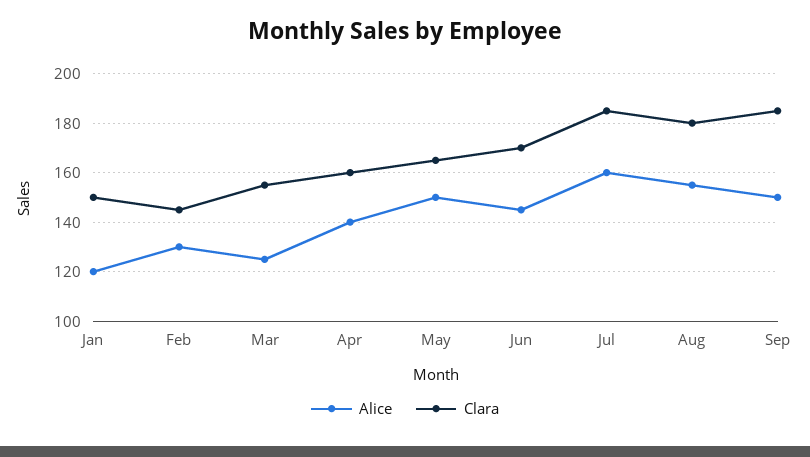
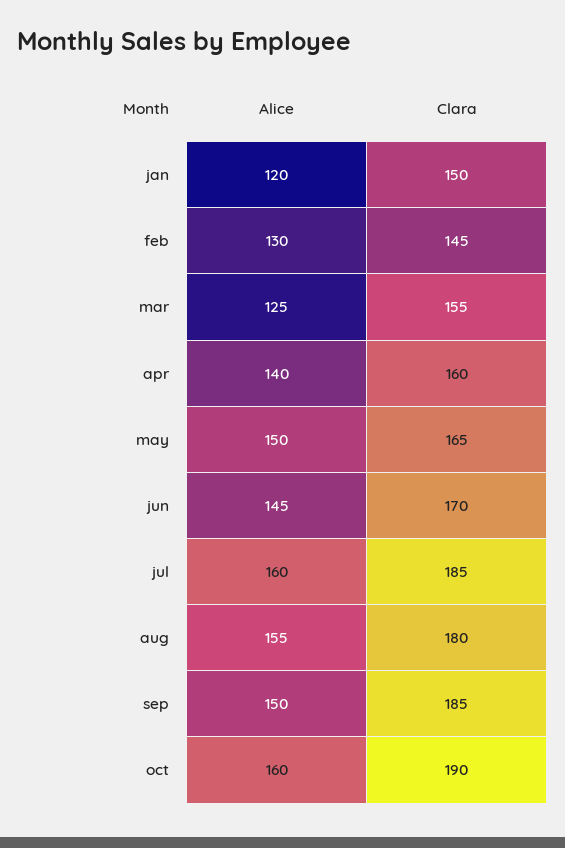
Alice, oct: none -> 160
Clara, oct: none -> 190

